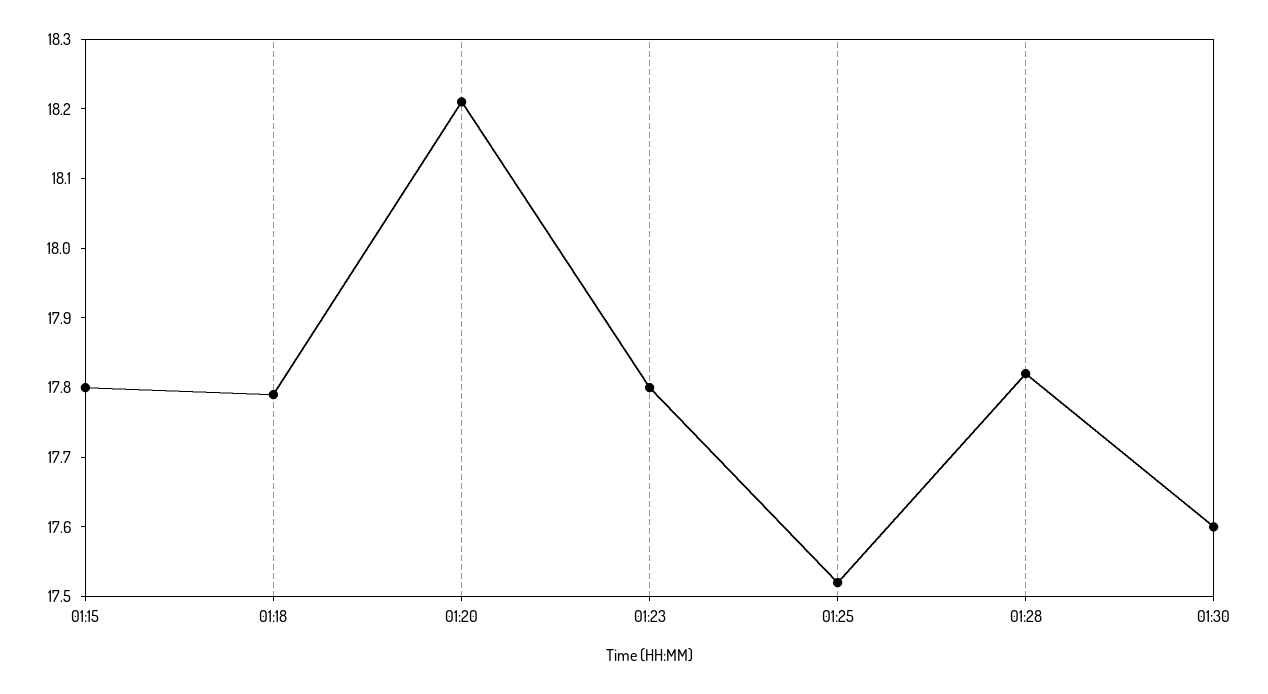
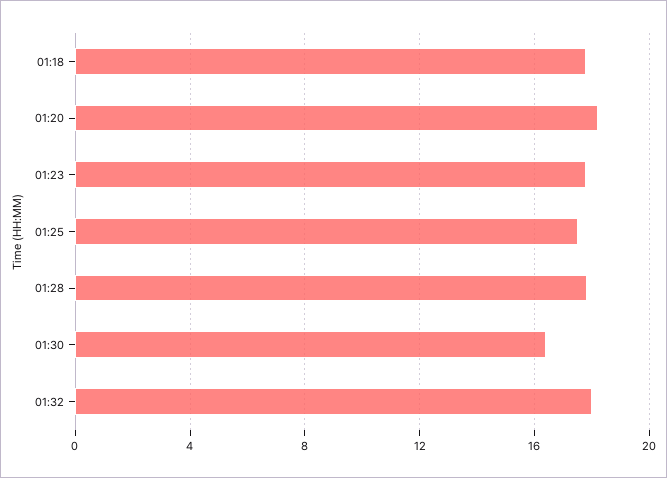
01:15: 17.8 -> none
01:30: 17.6 -> 16.5
01:32: none -> 18

